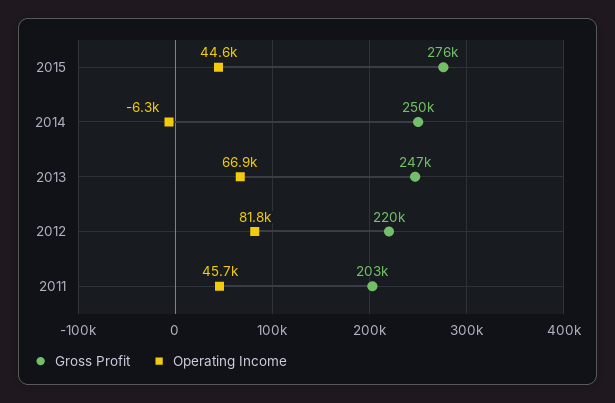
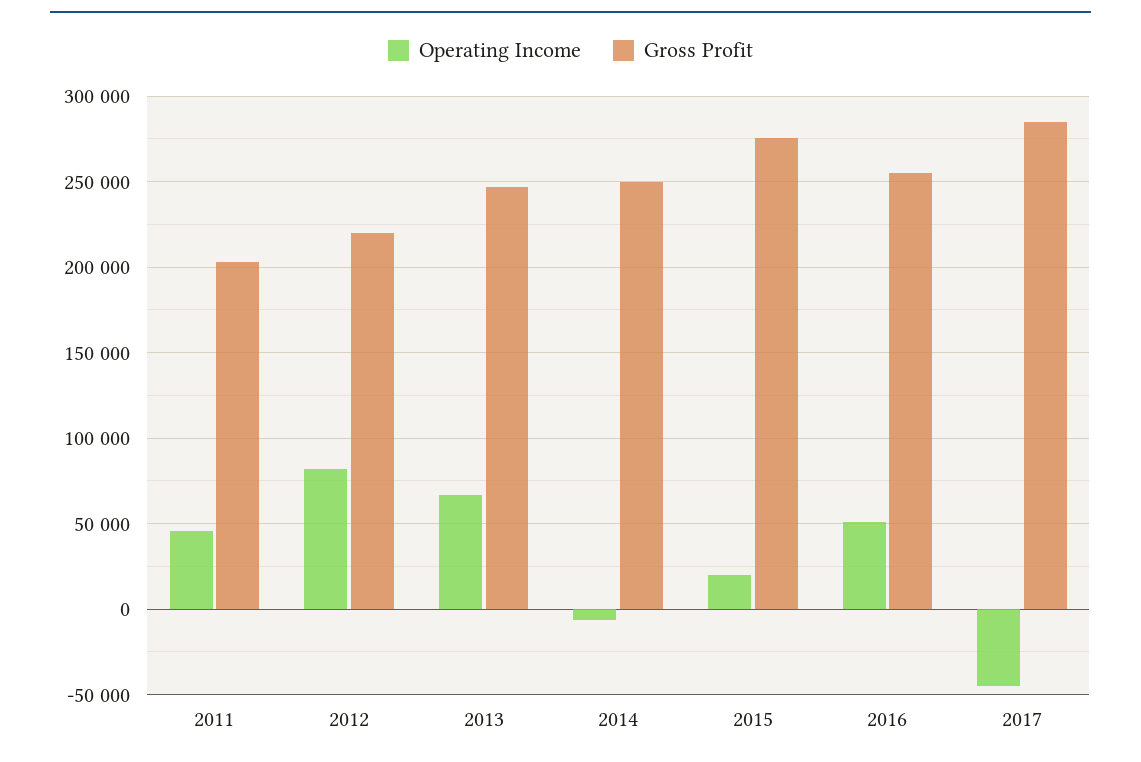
Operating Income, 2015: 44600 -> 20000
Operating Income, 2016: none -> 50000
Gross Profit, 2016: none -> 255000
Operating Income, 2017: none -> -45000
Gross Profit, 2017: none -> 285000

